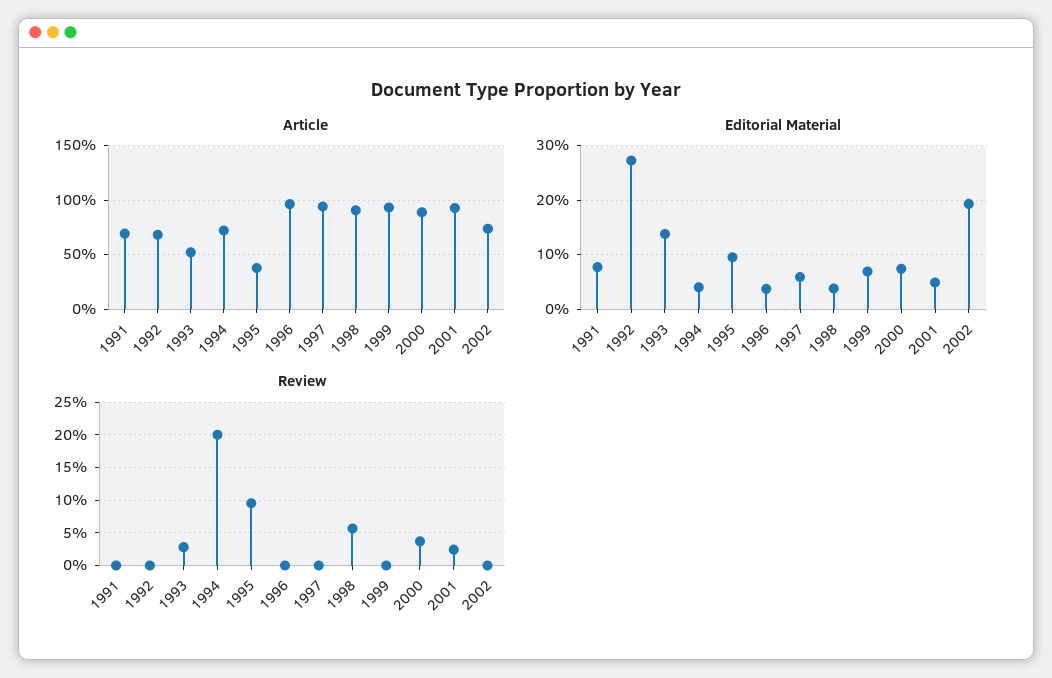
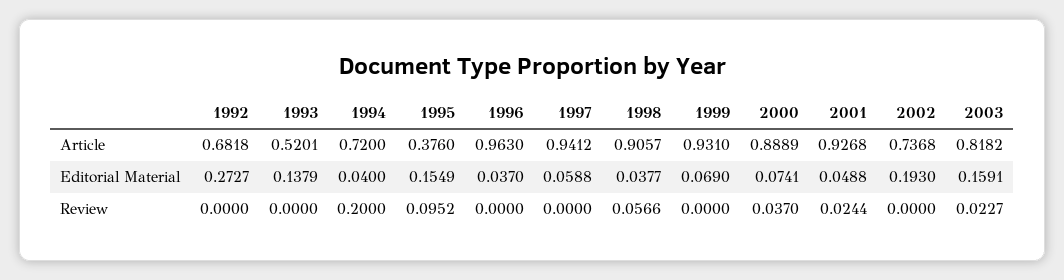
Article, 1991: 0.7 -> none
Editorial Material, 1991: 0.08 -> none
Editorial Material, 1995: 0.1 -> 0.1549
Review, 1991: 0 -> none
Review, 1993: 0.03 -> 0
Article, 2003: none -> 0.8182
Editorial Material, 2003: none -> 0.1591
Review, 2003: none -> 0.0227

